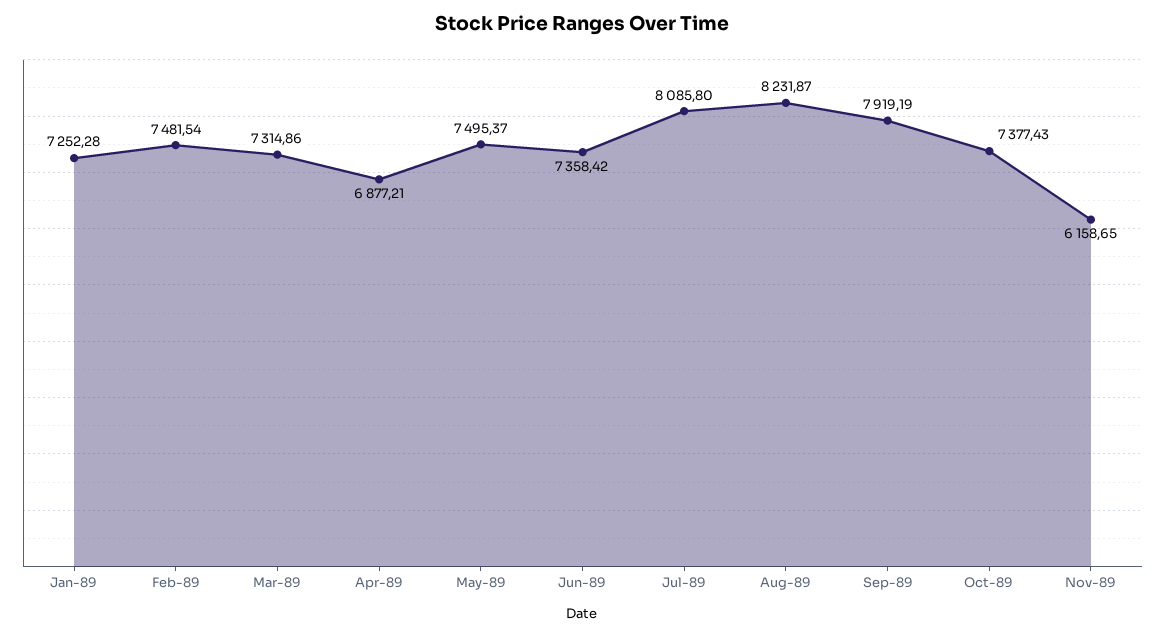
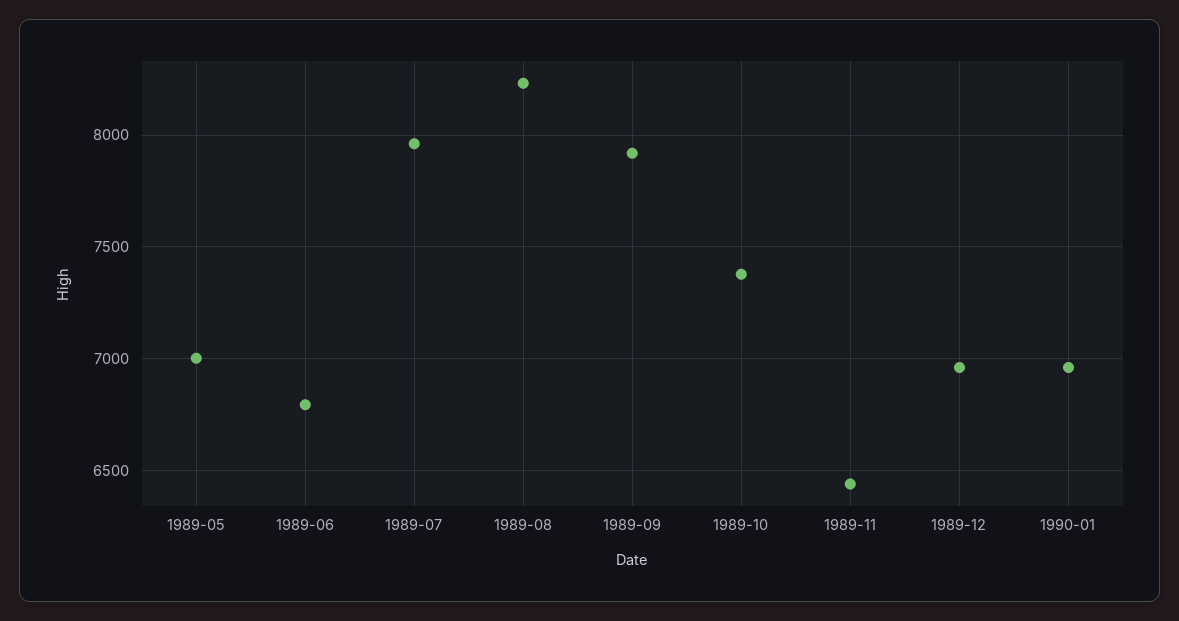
Jan-89: 7252.28 -> none
Feb-89: 7481.54 -> none
Mar-89: 7314.86 -> none
Apr-89: 6877.21 -> none
May-89: 7495.37 -> 7000
Jun-89: 7358.42 -> 6800
Jul-89: 8085.8 -> 7950
Nov-89: 6158.65 -> 6450
1989-12: none -> 6950
1990-01: none -> 6950

